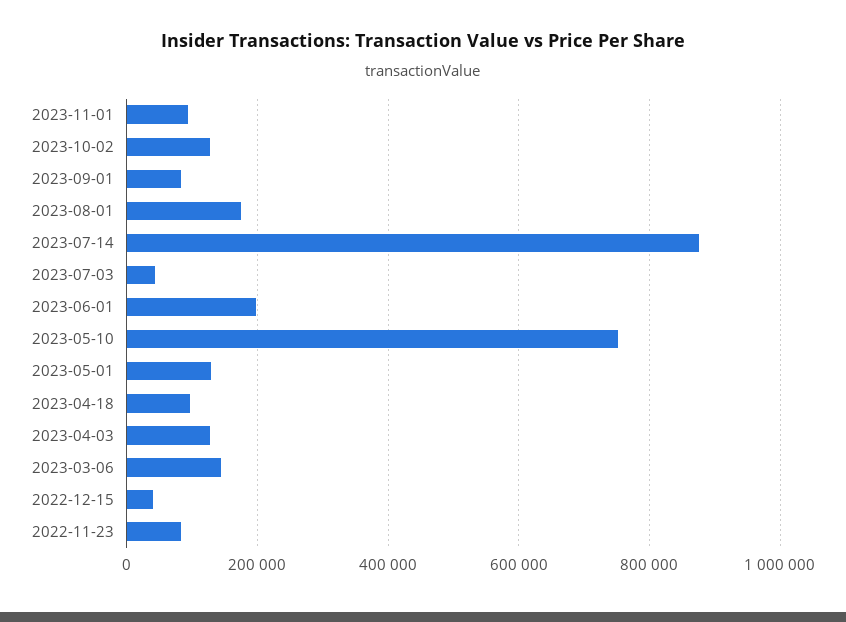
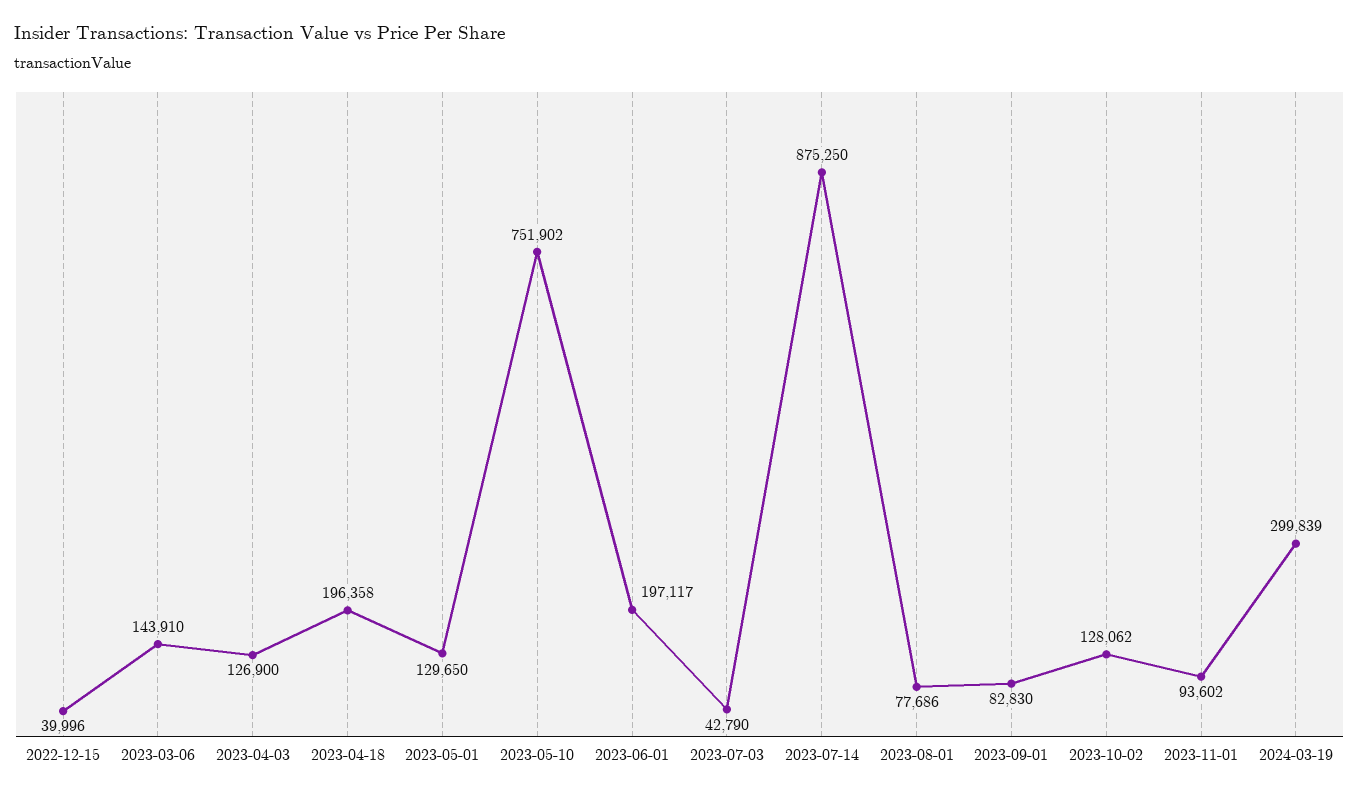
2023-08-01: 180000 -> 77686
2023-04-18: 100000 -> 196358
2022-11-23: 80000 -> none
2024-03-19: none -> 299839

